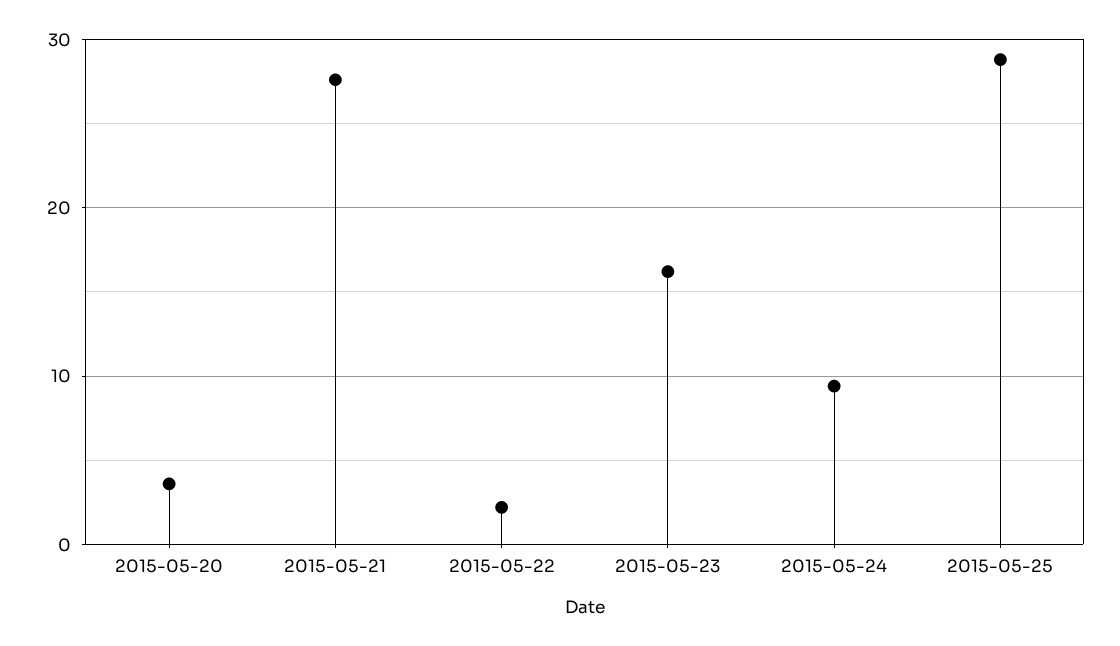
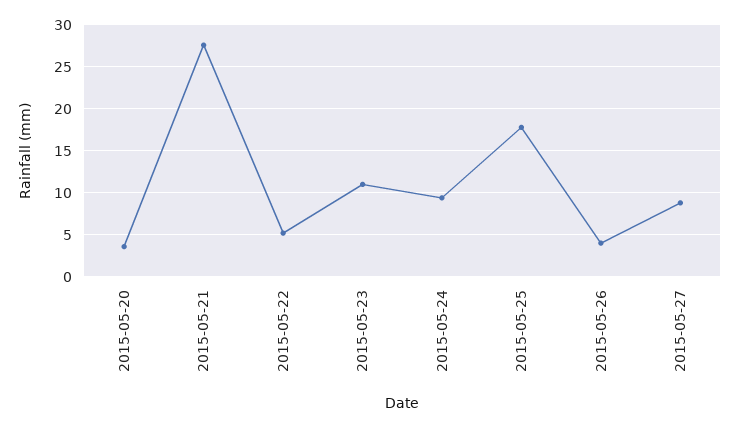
2015-05-22: 2 -> 5
2015-05-23: 16 -> 11
2015-05-25: 29 -> 18
2015-05-26: none -> 4
2015-05-27: none -> 9

